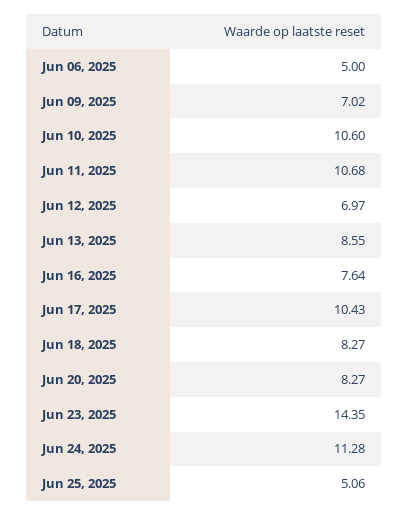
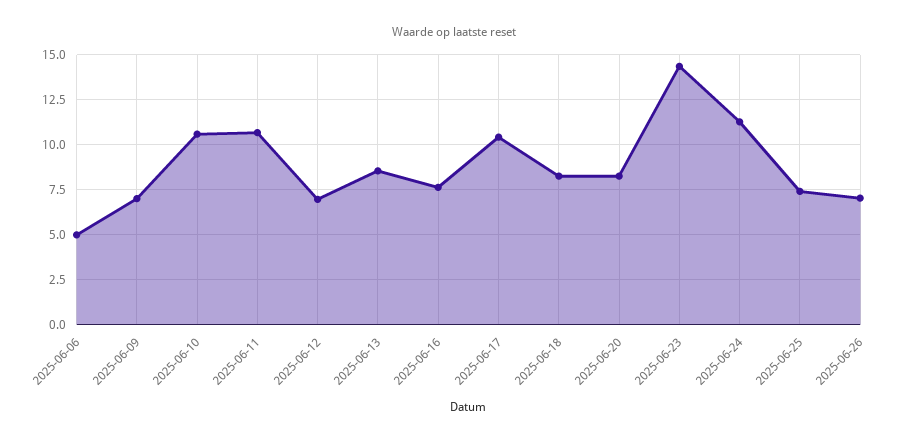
Jun 25, 2025: 5.06 -> 7.5
2025-06-26: none -> 7

